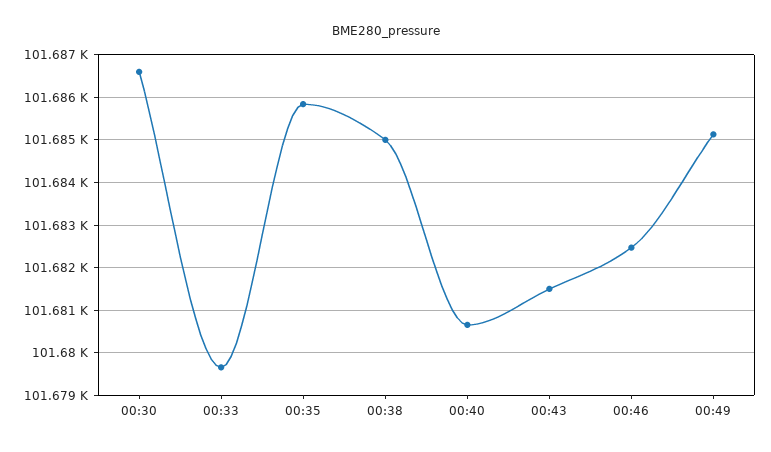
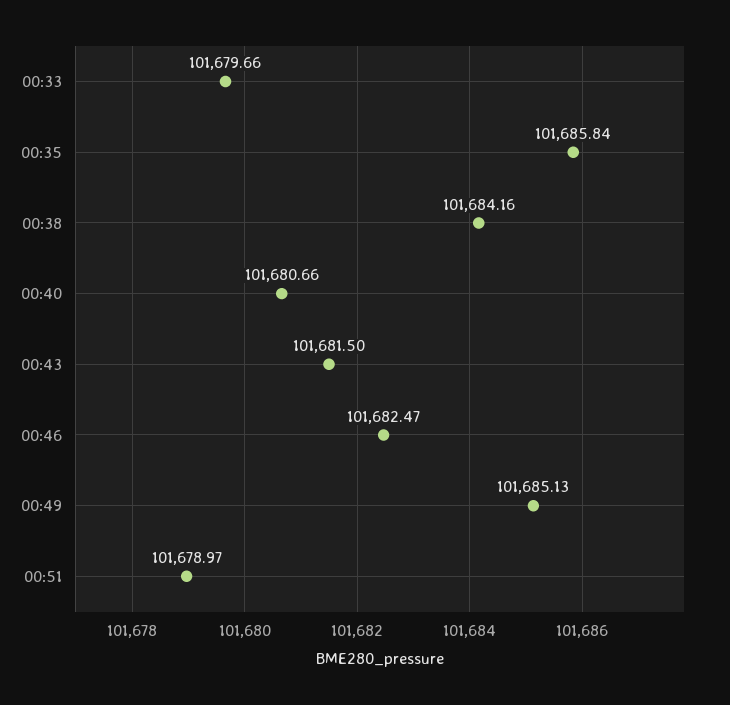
00:30: 101686.6 -> none
00:38: 101685 -> 101684.16
00:51: none -> 101678.97

